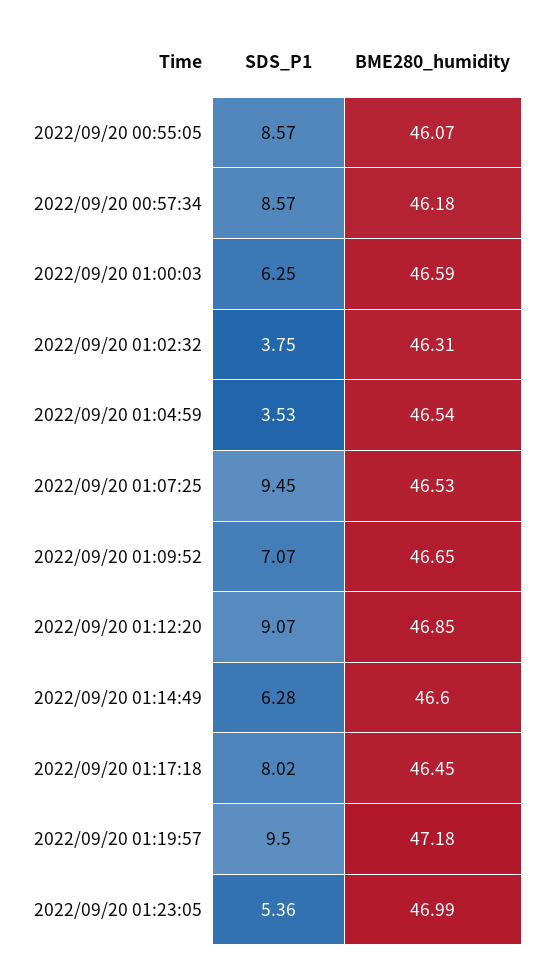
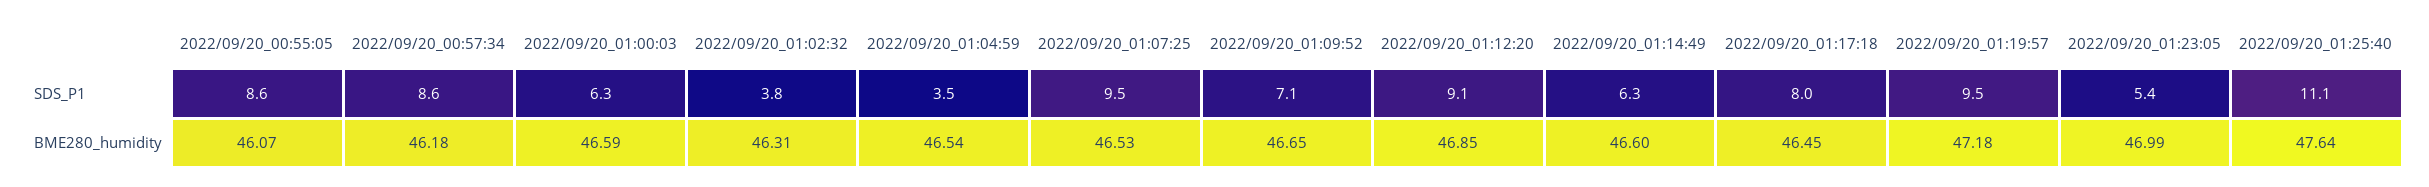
SDS_P1, 2022/09/20_01:25:40: none -> 11.1
BME280_humidity, 2022/09/20_01:25:40: none -> 47.64

